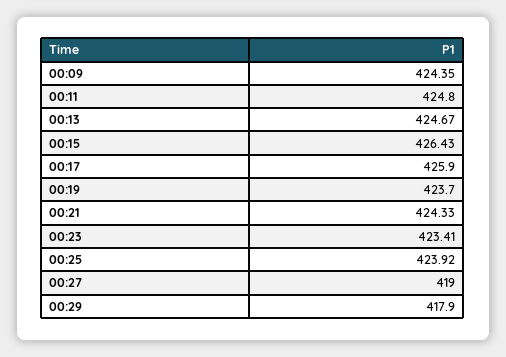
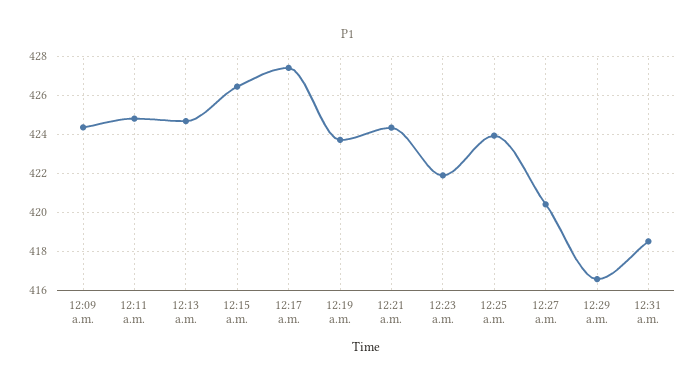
00:17: 425.9 -> 427.5
00:23: 423.41 -> 422
00:27: 419 -> 420.5
00:29: 417.9 -> 416.5
12:31 a.m.: none -> 418.5

